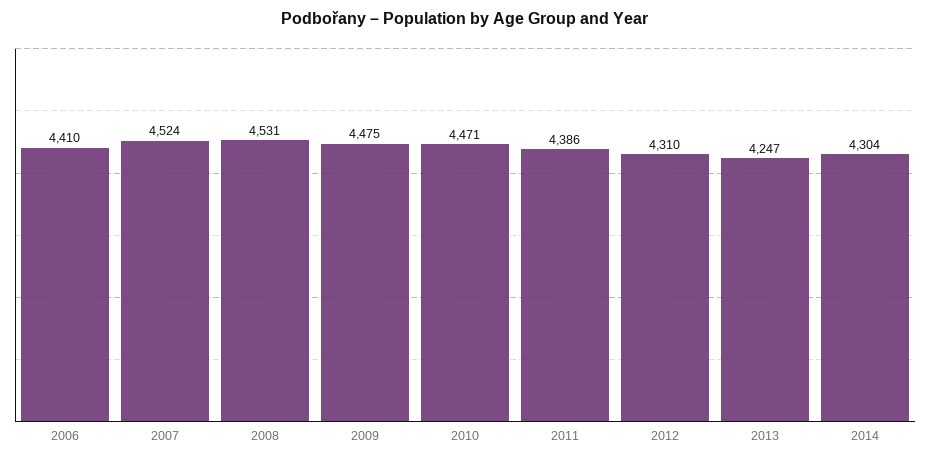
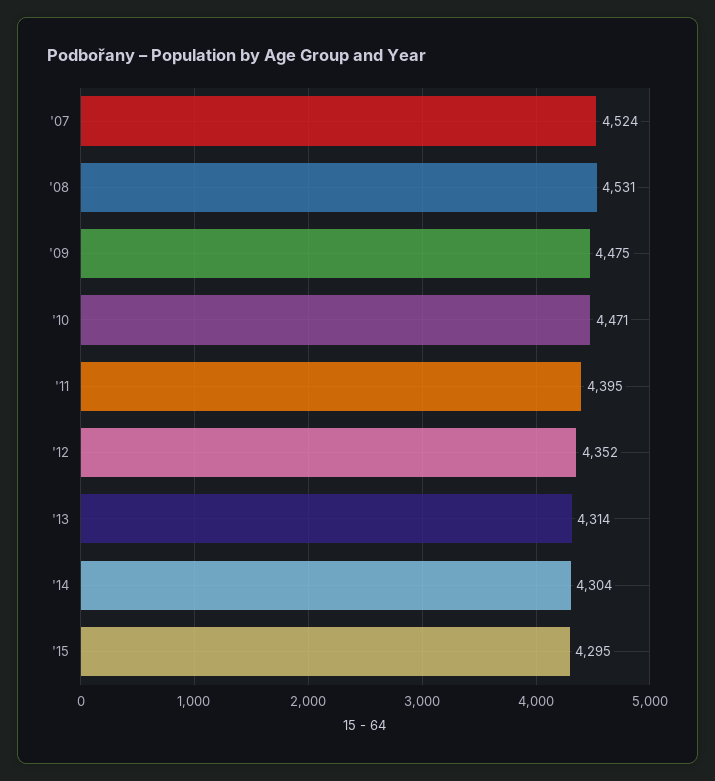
2006: 4410 -> none
2011: 4386 -> 4395
2012: 4310 -> 4352
2013: 4247 -> 4314
'15: none -> 4295

